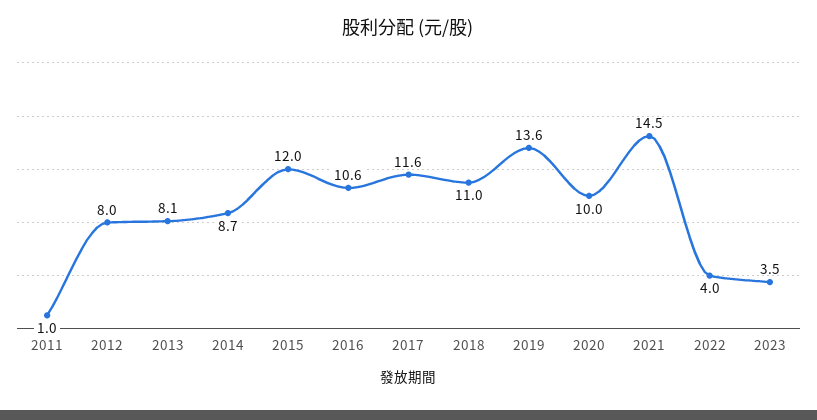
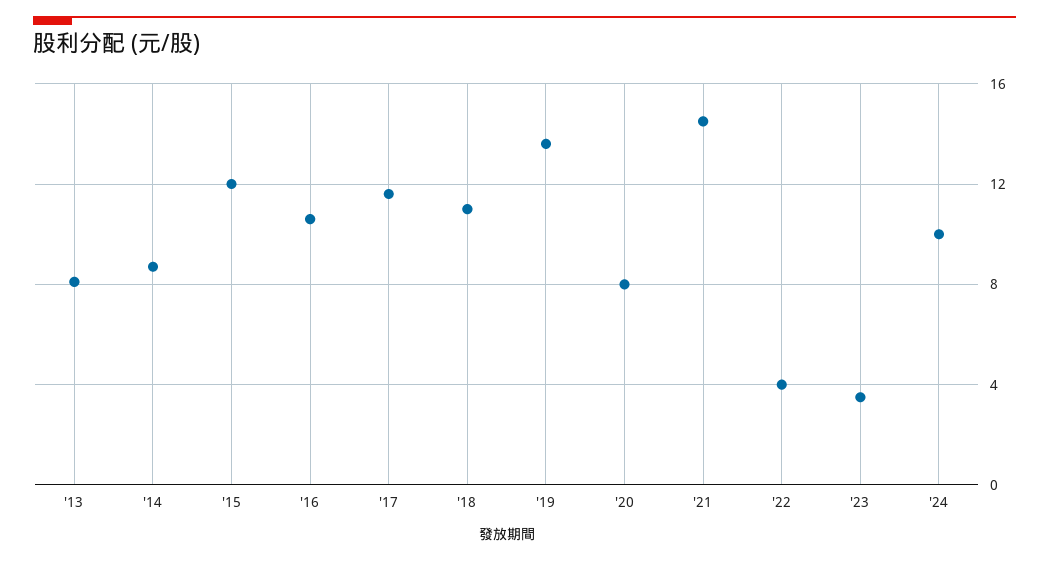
2011: 1 -> none
2012: 8 -> none
2020: 10 -> 8
'24: none -> 10

